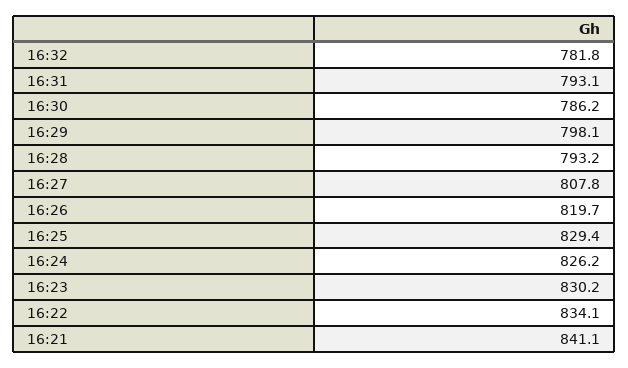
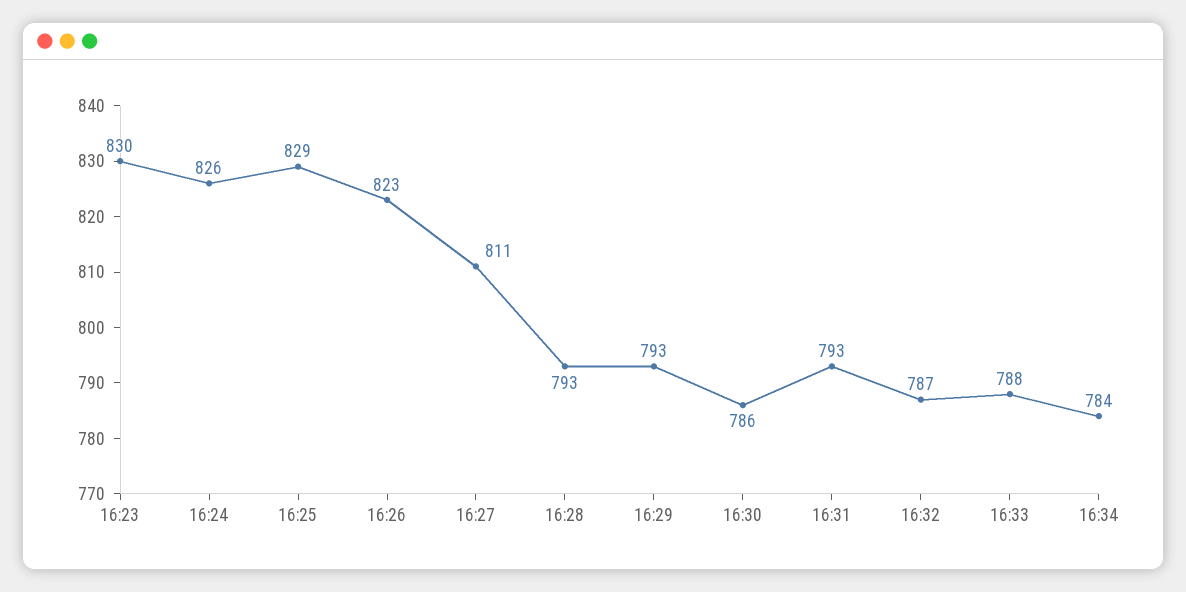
16:32: 781.8 -> 787
16:29: 798.1 -> 793
16:27: 807.8 -> 811
16:26: 819.7 -> 823
16:22: 834.1 -> none
16:21: 841.1 -> none
16:33: none -> 788
16:34: none -> 784

